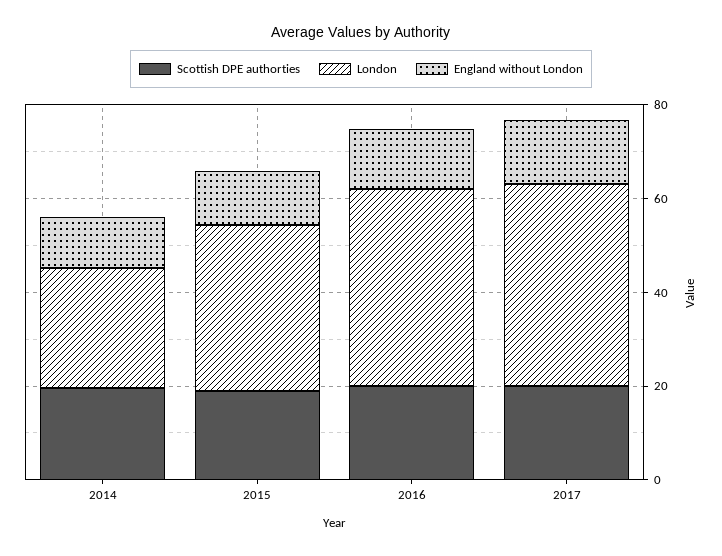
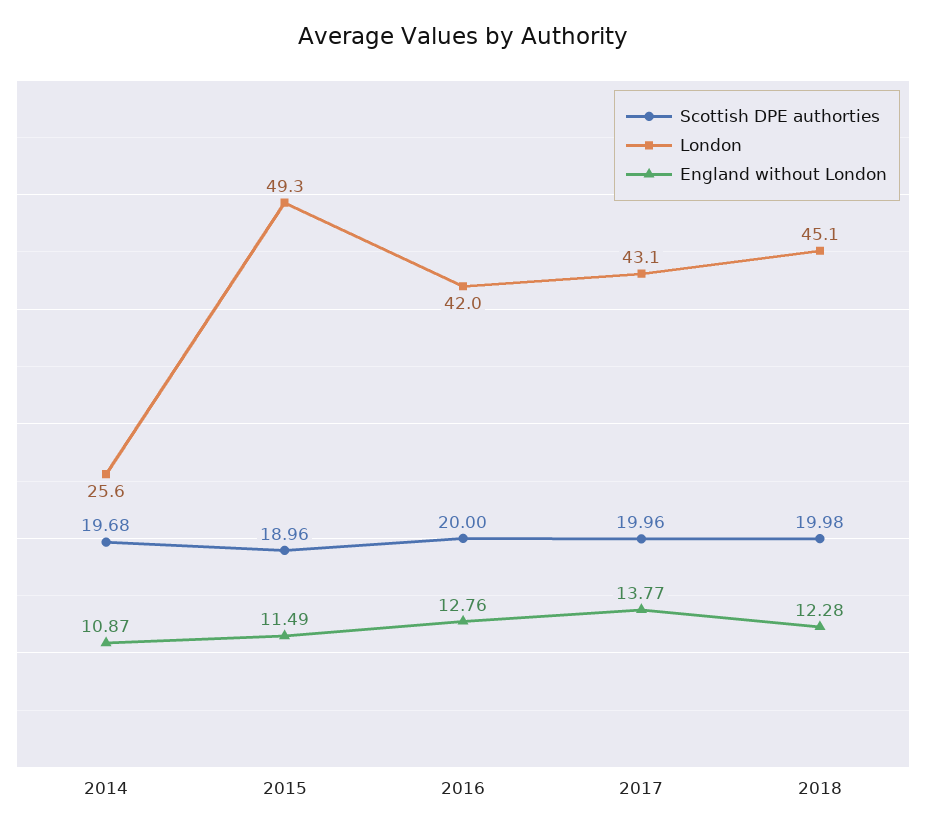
London, 2015: 35 -> 49.3
Scottish DPE authorties, 2018: none -> 19.98
London, 2018: none -> 45.1
England without London, 2018: none -> 12.28

